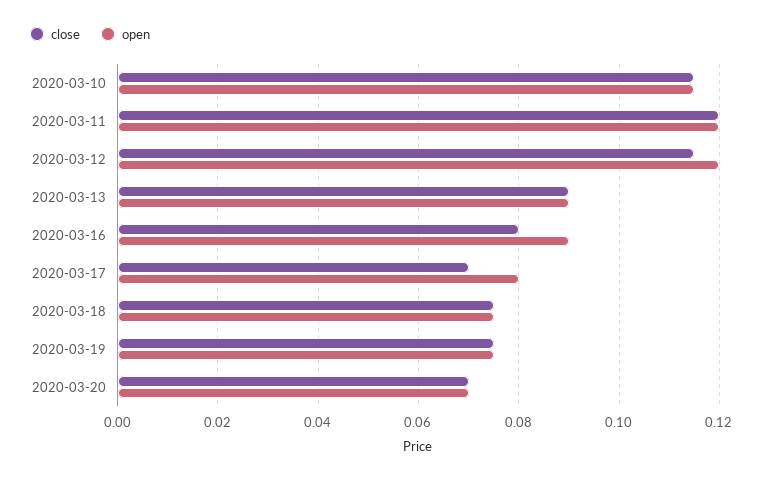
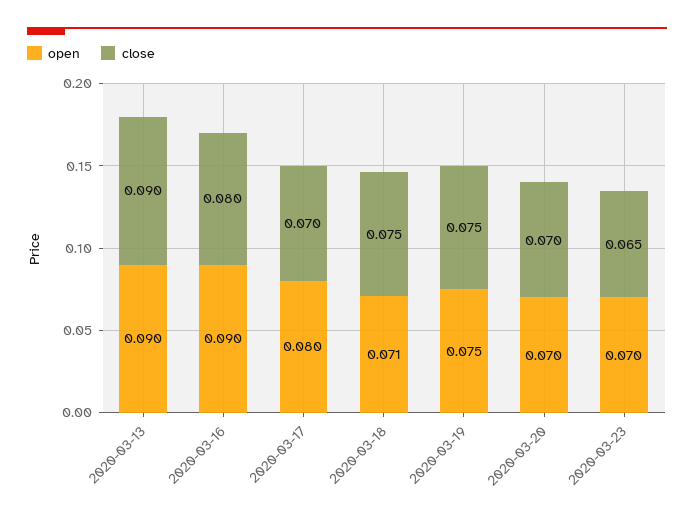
close, 2020-03-10: 0.115 -> none
open, 2020-03-10: 0.115 -> none
close, 2020-03-11: 0.12 -> none
open, 2020-03-11: 0.12 -> none
close, 2020-03-12: 0.115 -> none
open, 2020-03-12: 0.12 -> none
open, 2020-03-18: 0.075 -> 0.071
open, 2020-03-23: none -> 0.07
close, 2020-03-23: none -> 0.065

